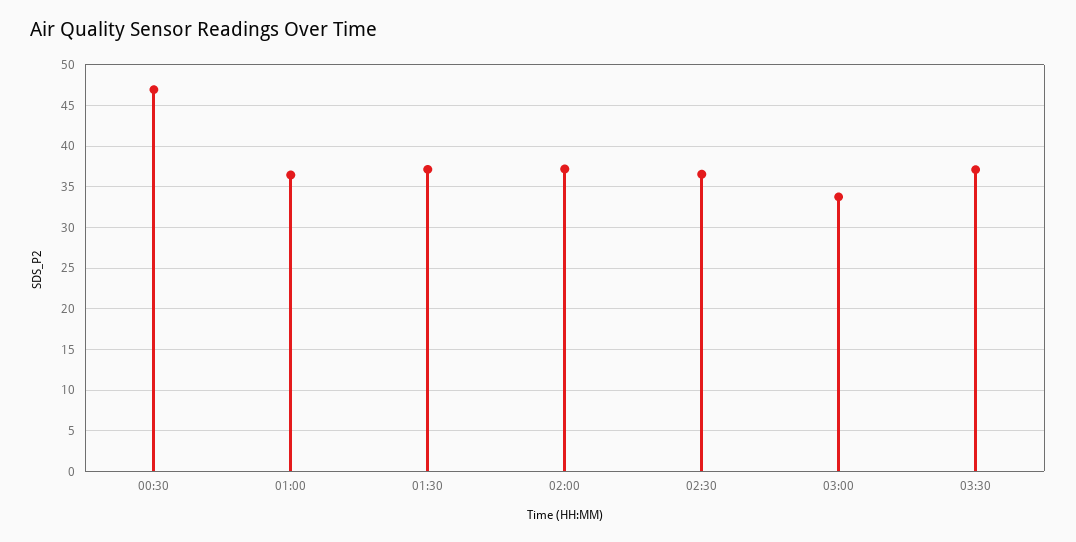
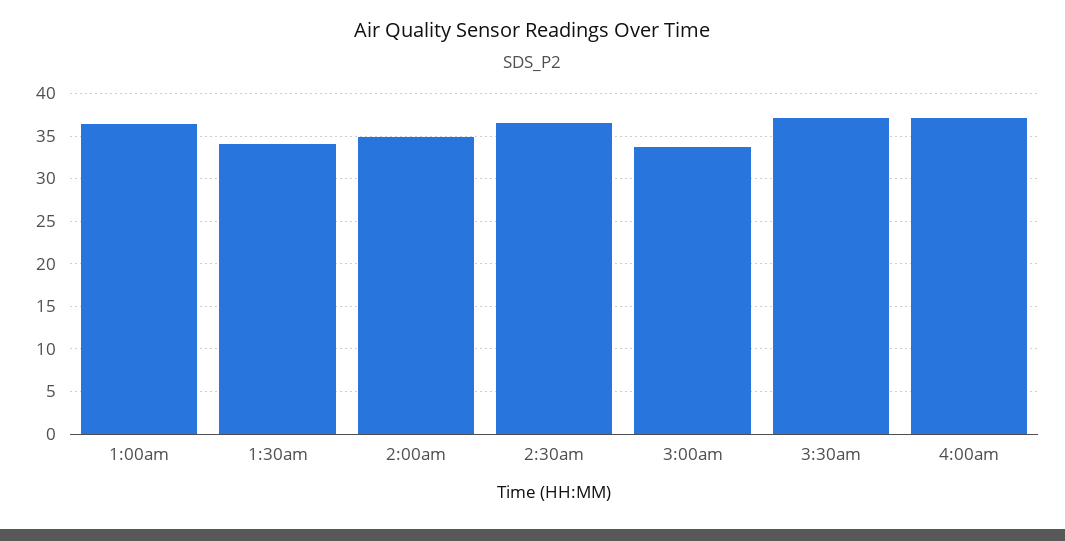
00:30: 47 -> none
01:30: 37 -> 34
02:00: 37 -> 35
4:00am: none -> 37

